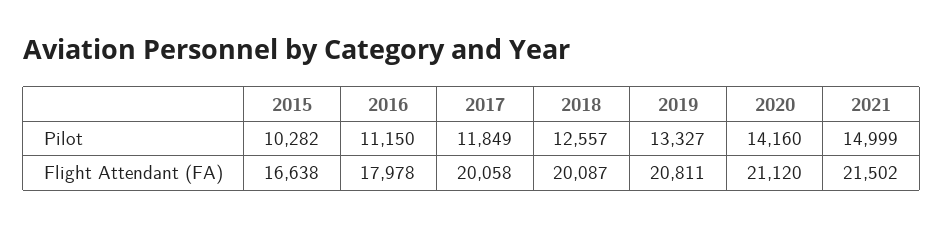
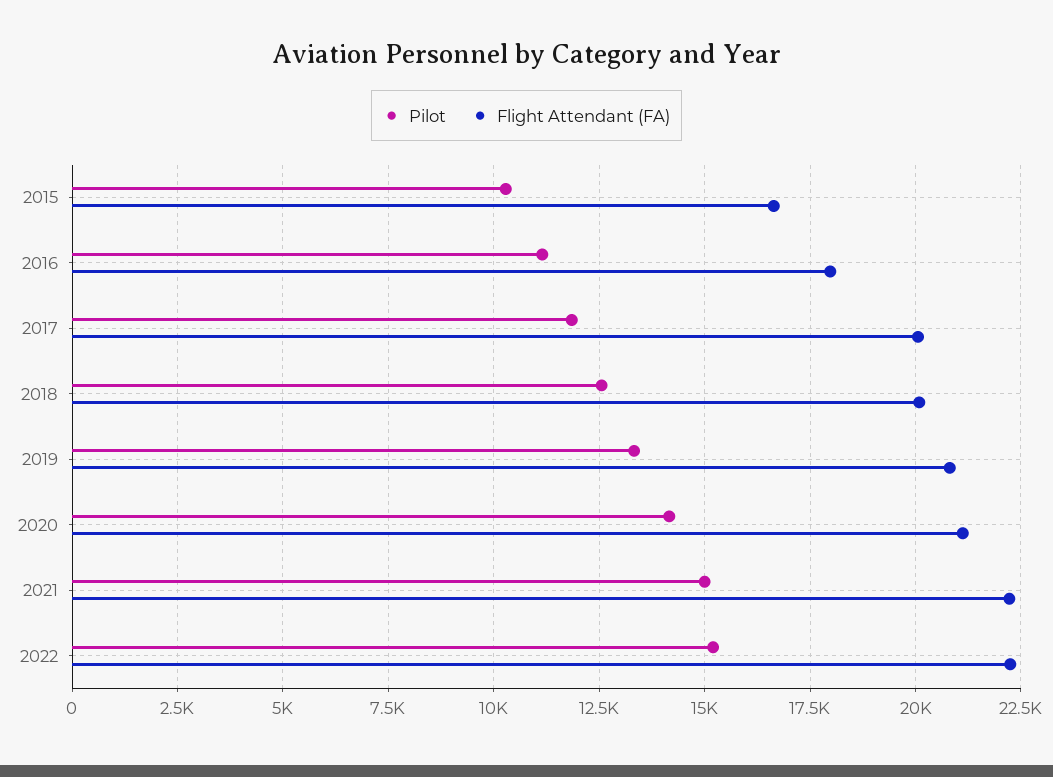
Flight Attendant (FA), 2021: 21502 -> 22250
Pilot, 2022: none -> 15250
Flight Attendant (FA), 2022: none -> 22250

